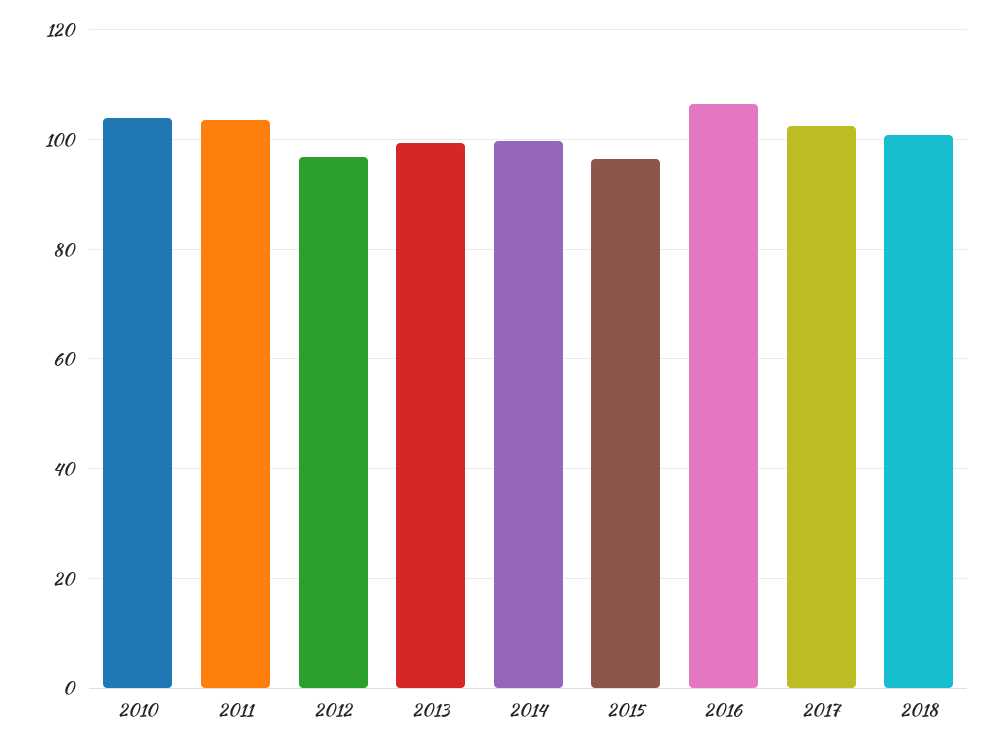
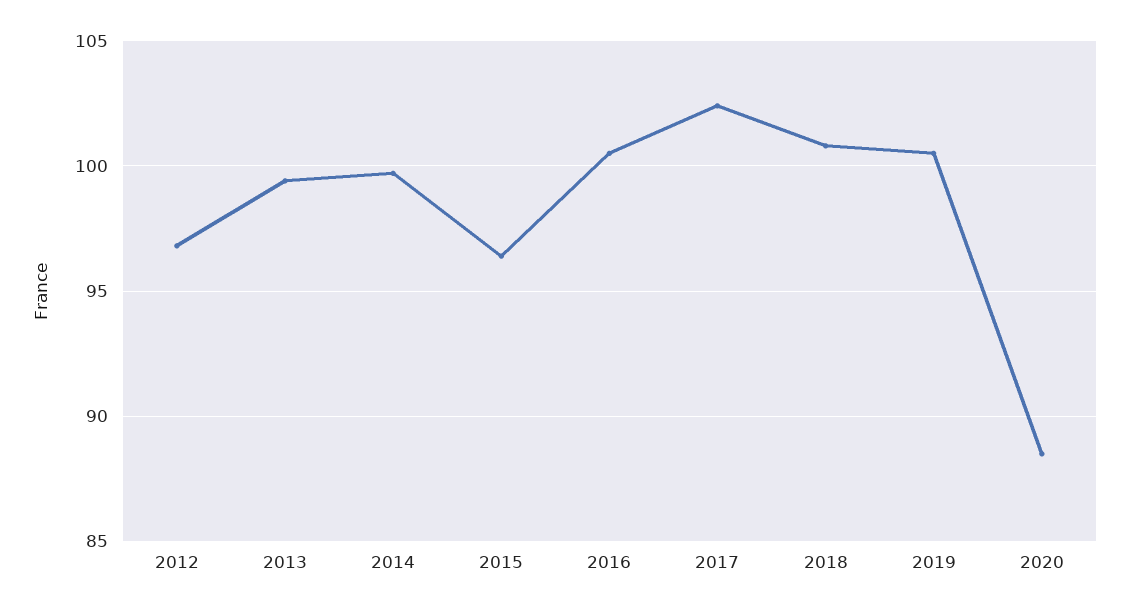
2010: 104 -> none
2011: 104 -> none
2016: 106 -> 100.5
2019: none -> 100.5
2020: none -> 88.5

